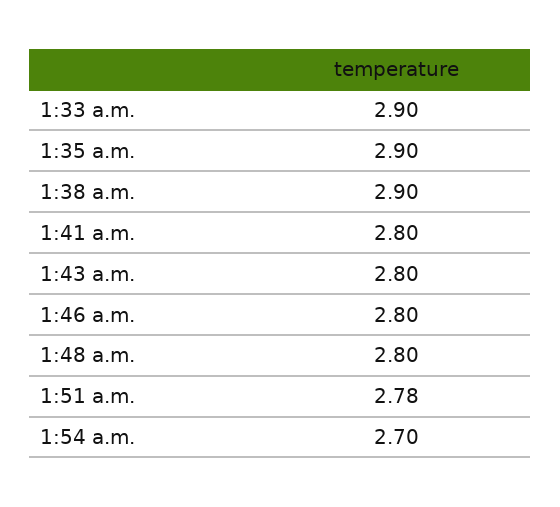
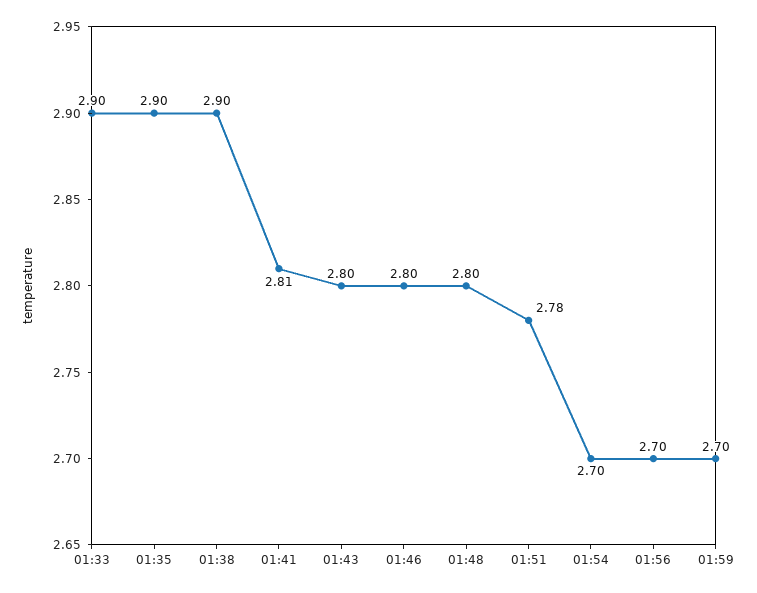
1:41 a.m.: 2.8 -> 2.81
01:56: none -> 2.7
01:59: none -> 2.7

